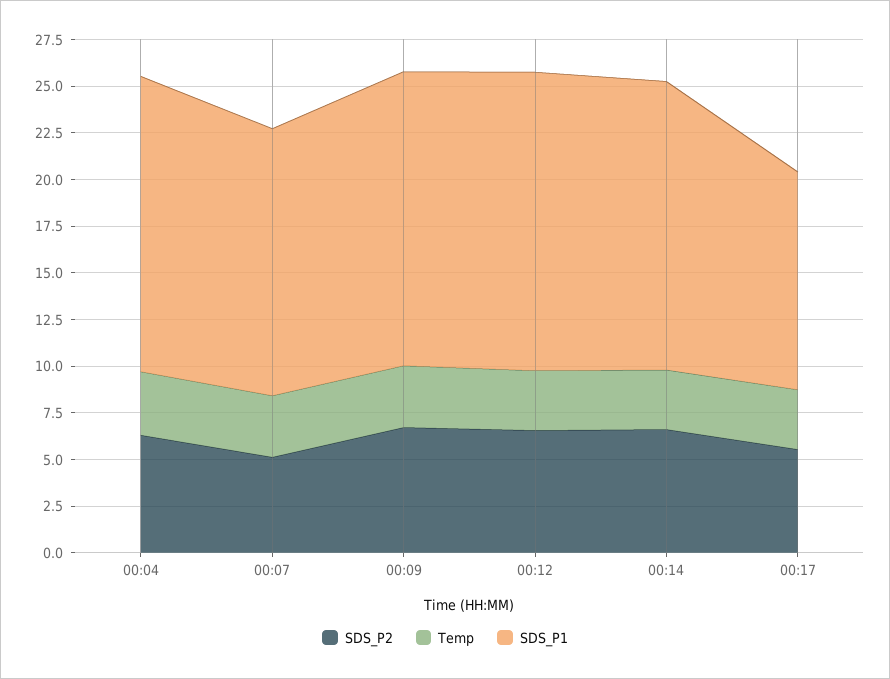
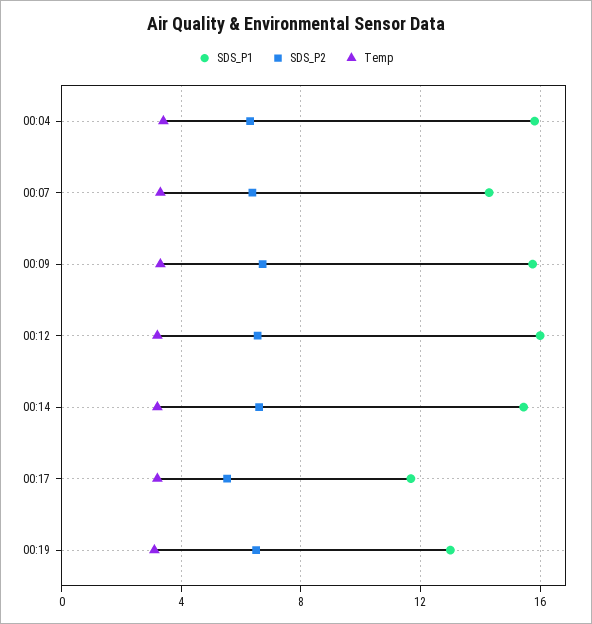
SDS_P2, 00:07: 5 -> 6.5
SDS_P1, 00:19: none -> 13
SDS_P2, 00:19: none -> 6.5
Temp, 00:19: none -> 3

